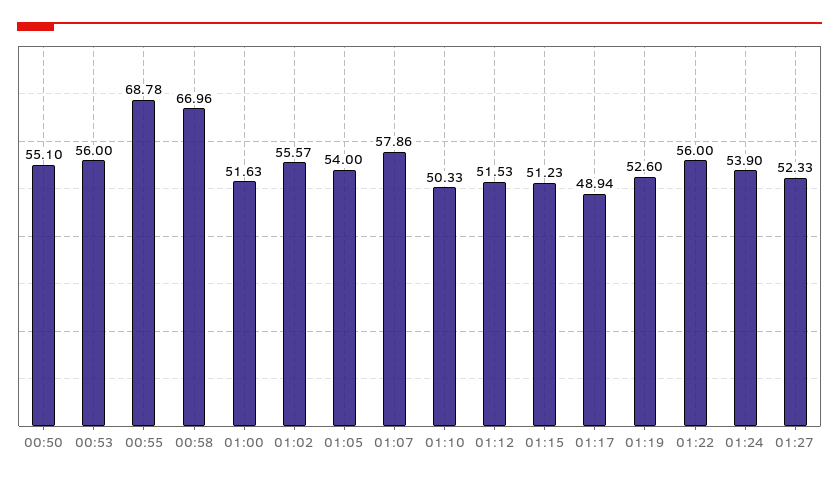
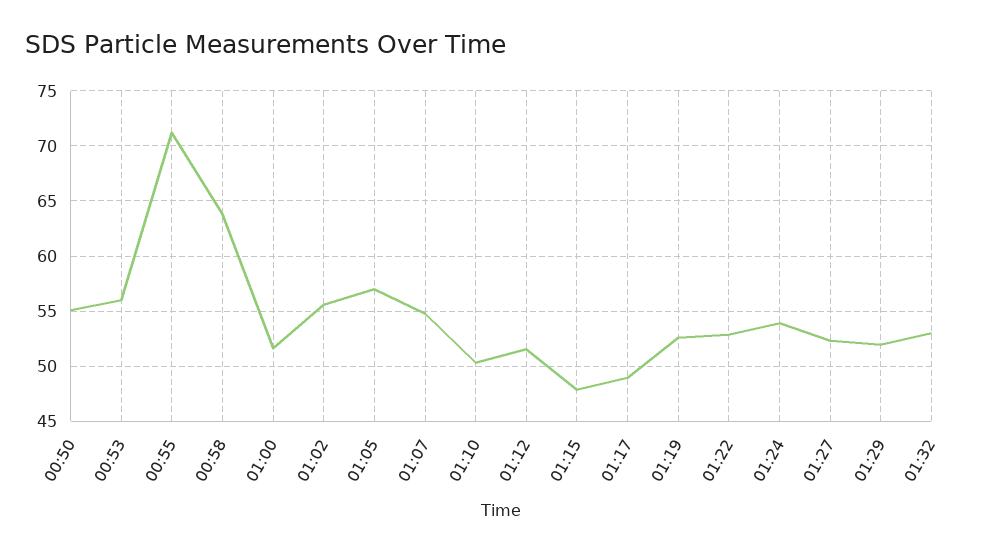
00:55: 68.78 -> 71
00:58: 66.96 -> 64
01:05: 54 -> 57
01:07: 57.86 -> 55
01:15: 51.23 -> 48
01:22: 56 -> 53
01:29: none -> 52
01:32: none -> 53

